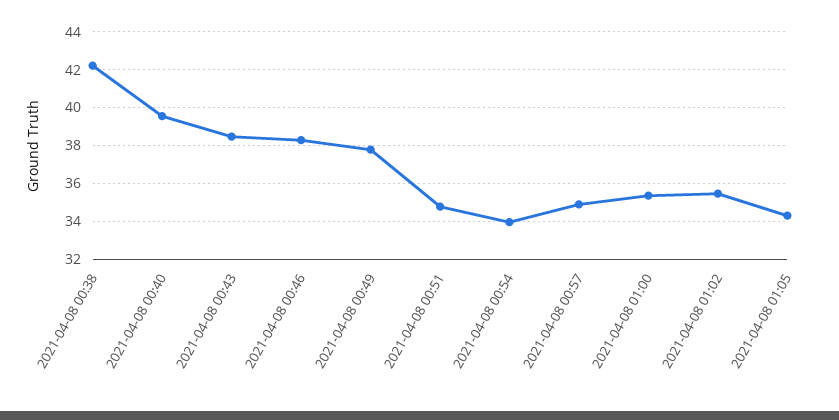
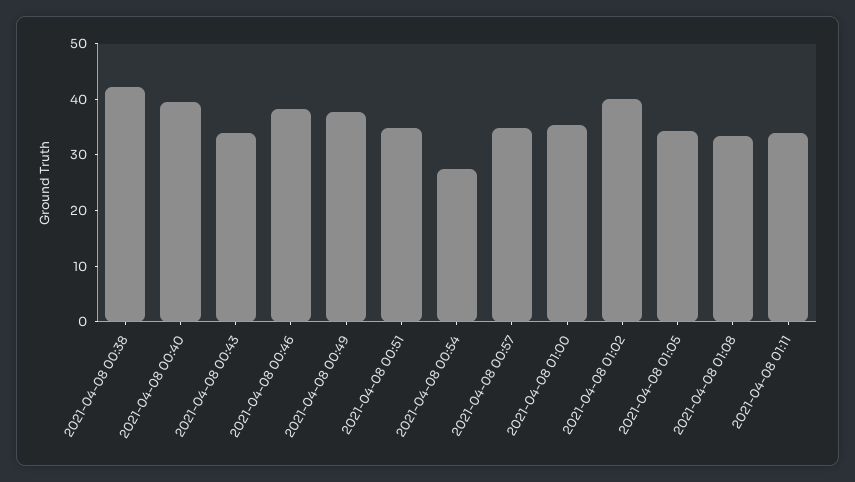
2021-04-08 00:43: 38.5 -> 34
2021-04-08 00:54: 34 -> 28
2021-04-08 01:02: 35.5 -> 40
2021-04-08 01:08: none -> 34
2021-04-08 01:11: none -> 34

